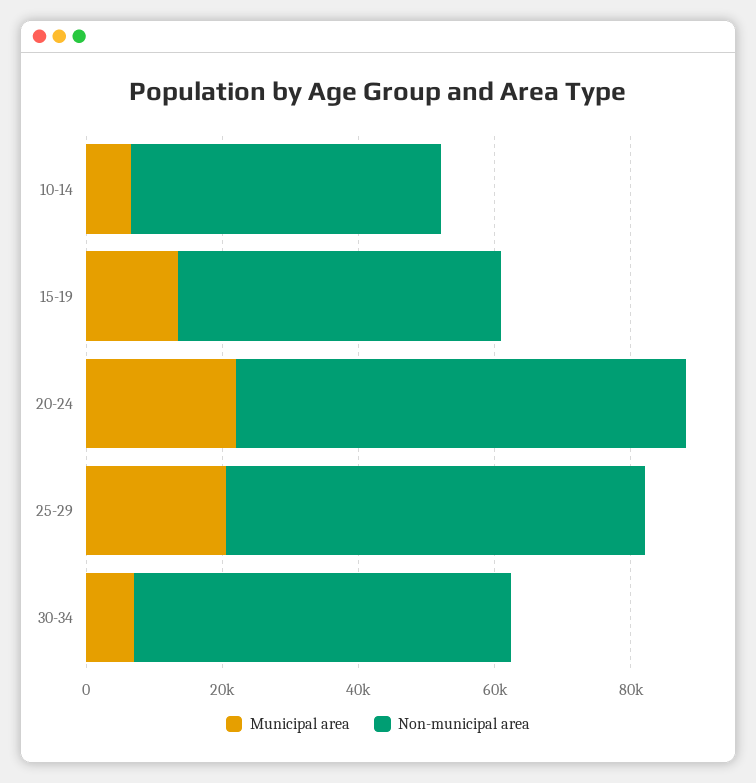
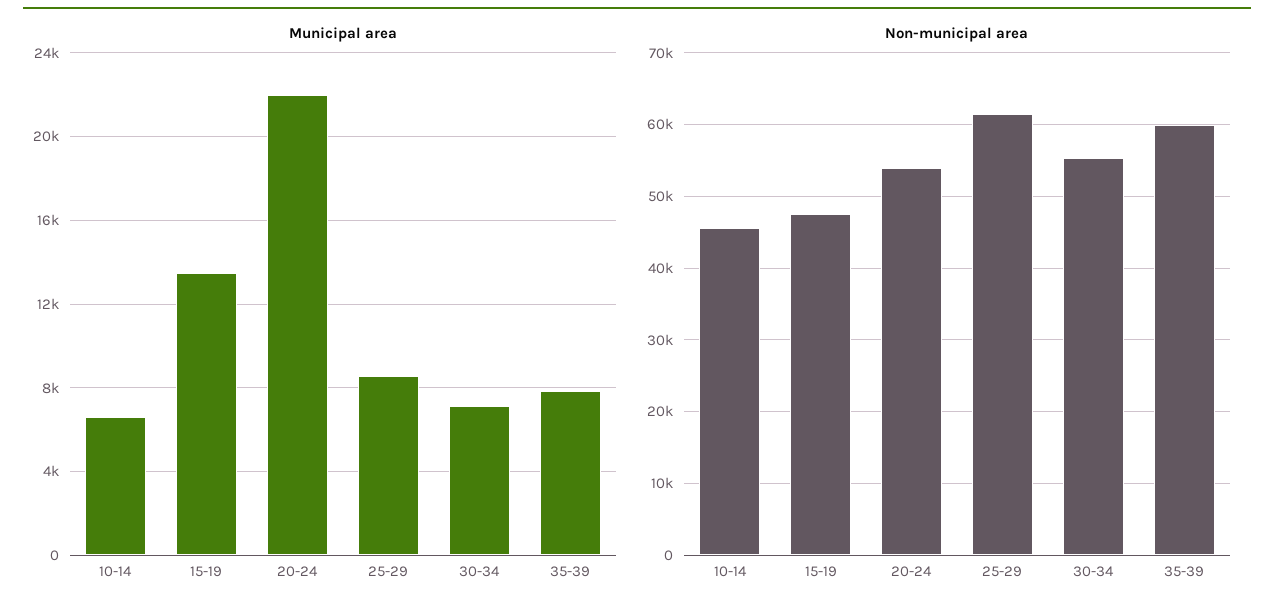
Non-municipal area, 20-24: 65000 -> 54000
Municipal area, 25-29: 20000 -> 8500
Municipal area, 35-39: none -> 8000
Non-municipal area, 35-39: none -> 60000

